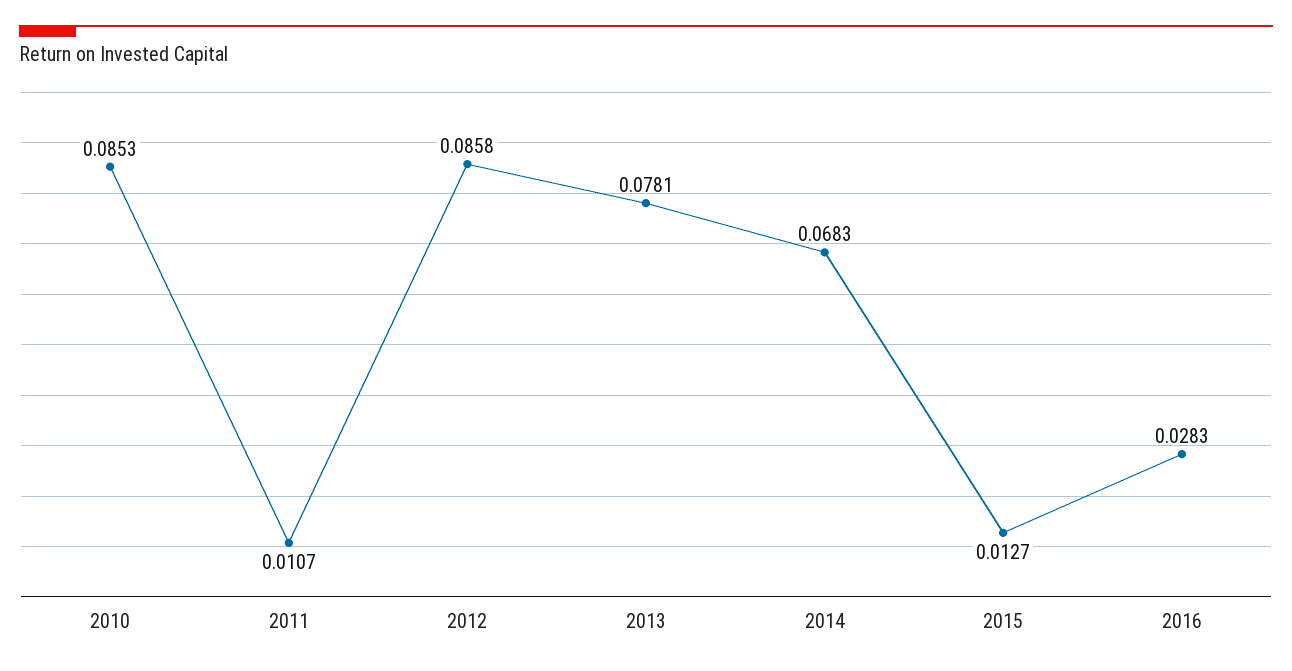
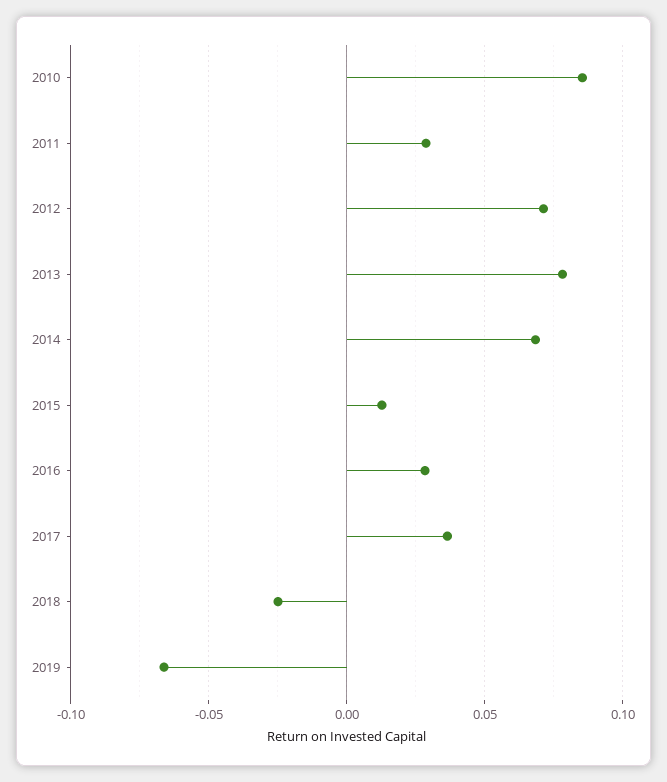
2011: 0.0107 -> 0.03
2012: 0.0858 -> 0.07
2017: none -> 0.035
2018: none -> -0.025
2019: none -> -0.065

